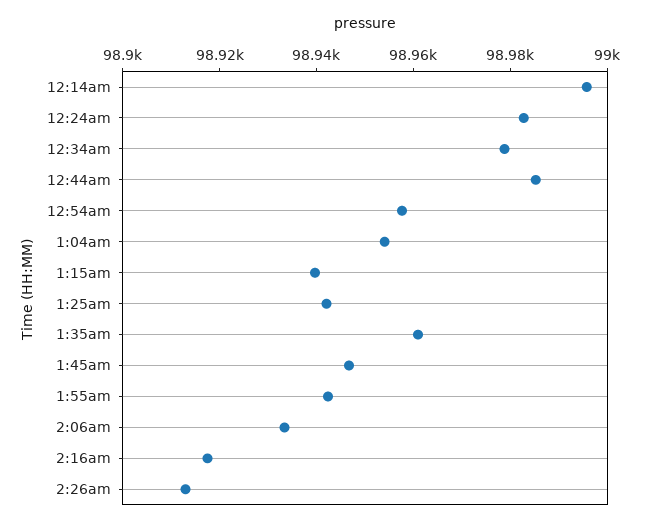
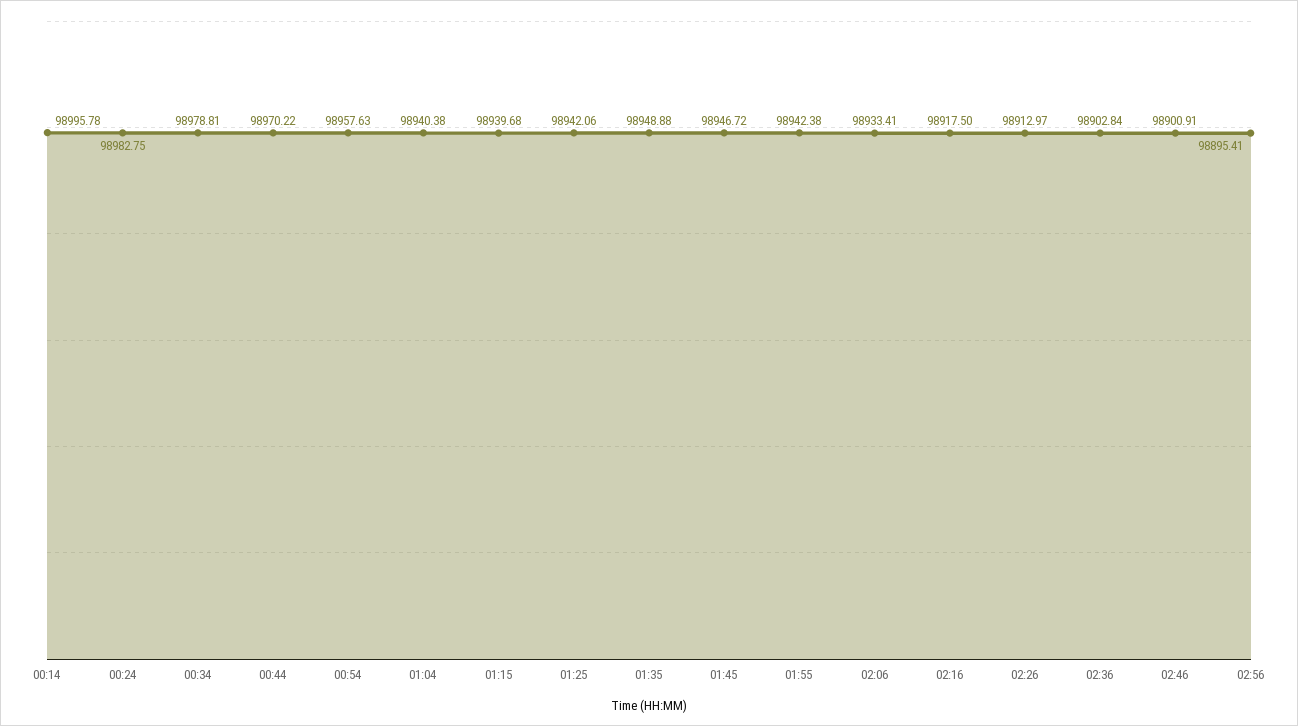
12:44am: 98985 -> 98970.22
1:04am: 98955 -> 98940.38
1:35am: 98960 -> 98948.88
02:36: none -> 98902.84
02:46: none -> 98900.91
02:56: none -> 98895.41

